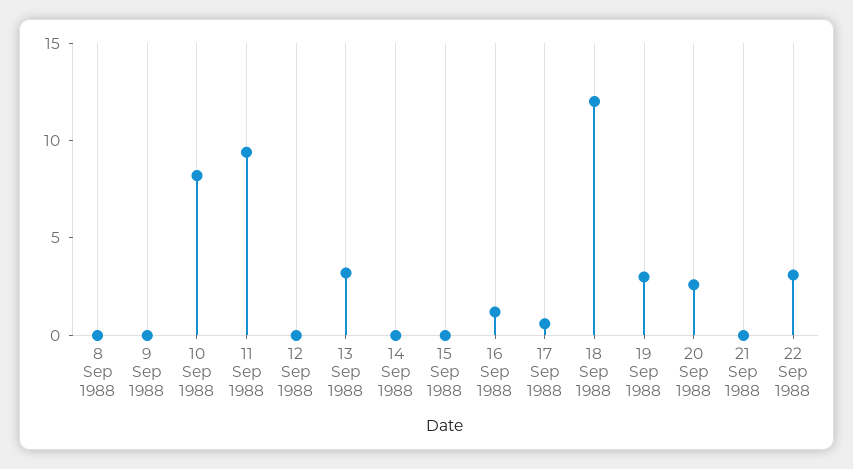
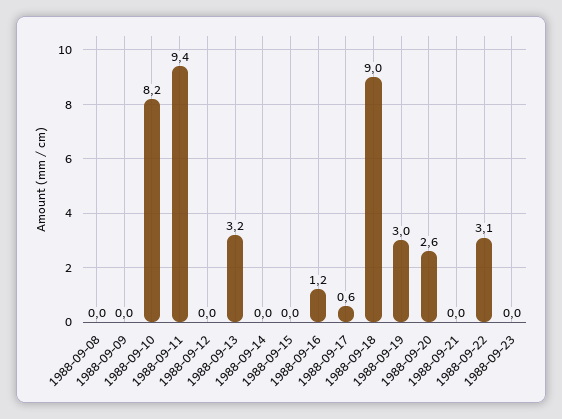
18 Sep 1988: 12 -> 9
1988-09-23: none -> 0

